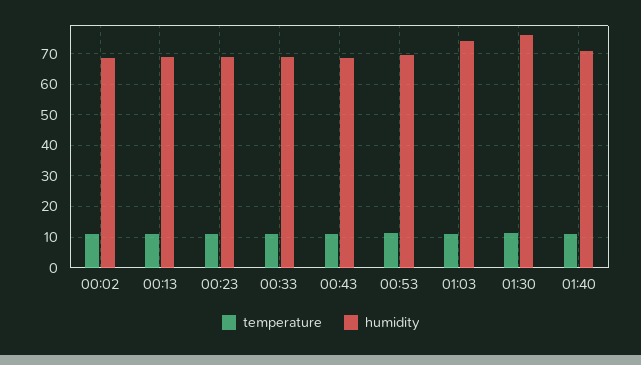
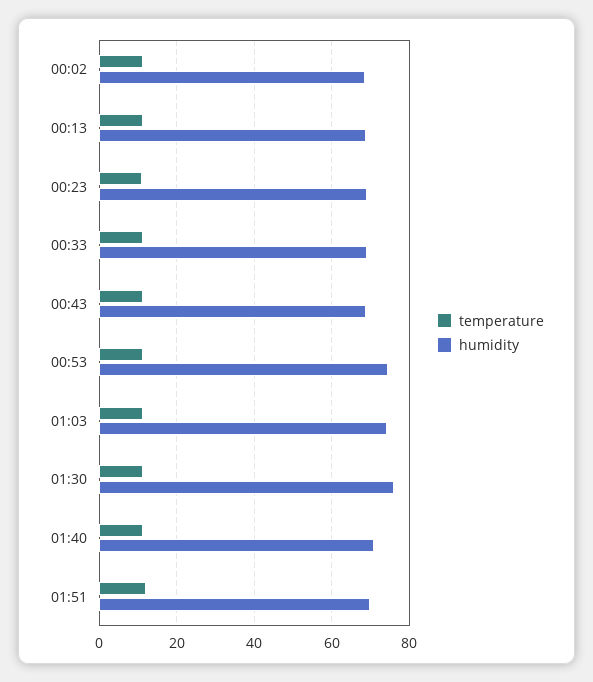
humidity, 00:53: 70 -> 74
temperature, 01:51: none -> 12
humidity, 01:51: none -> 70

